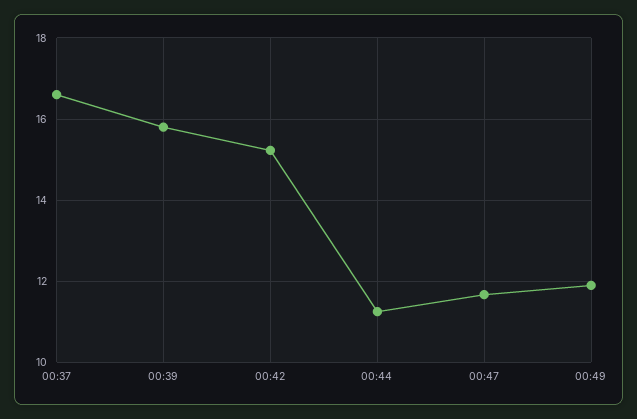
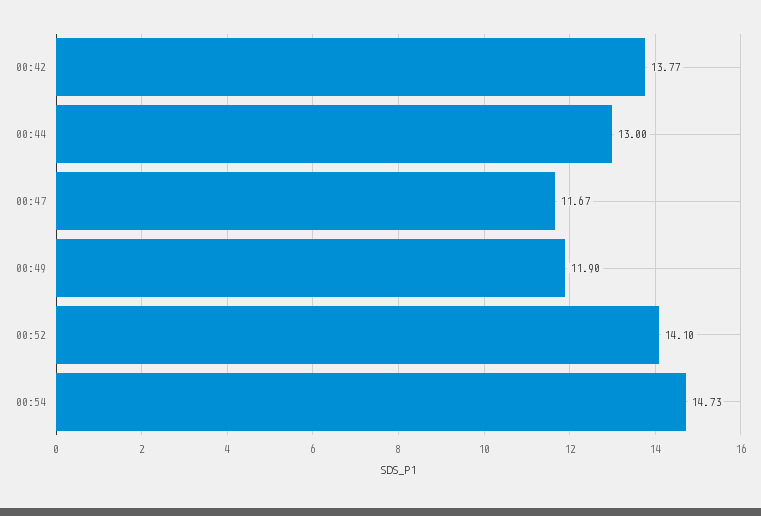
00:37: 16.6 -> none
00:39: 15.8 -> none
00:42: 15.2 -> 13.77
00:44: 11.2 -> 13
00:52: none -> 14.1
00:54: none -> 14.73

